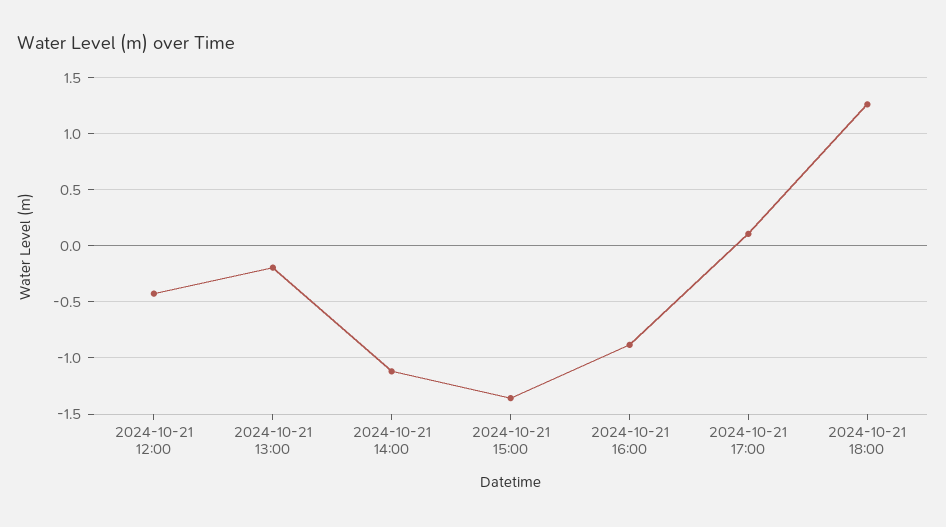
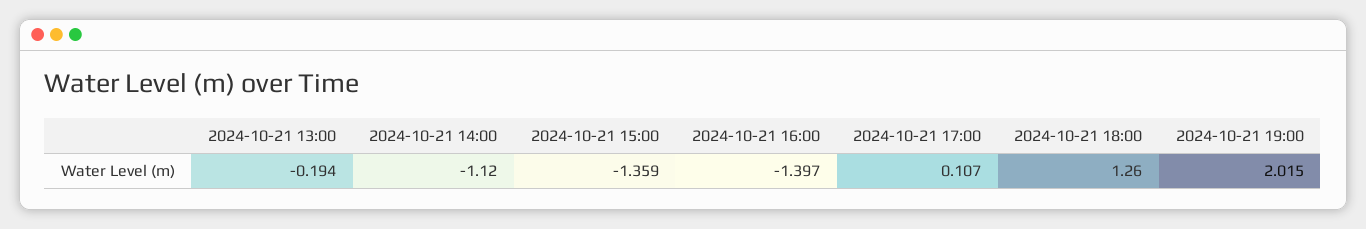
2024-10-21 12:00: -0.4 -> none
2024-10-21 16:00: -0.9 -> -1.397
2024-10-21 19:00: none -> 2.015

